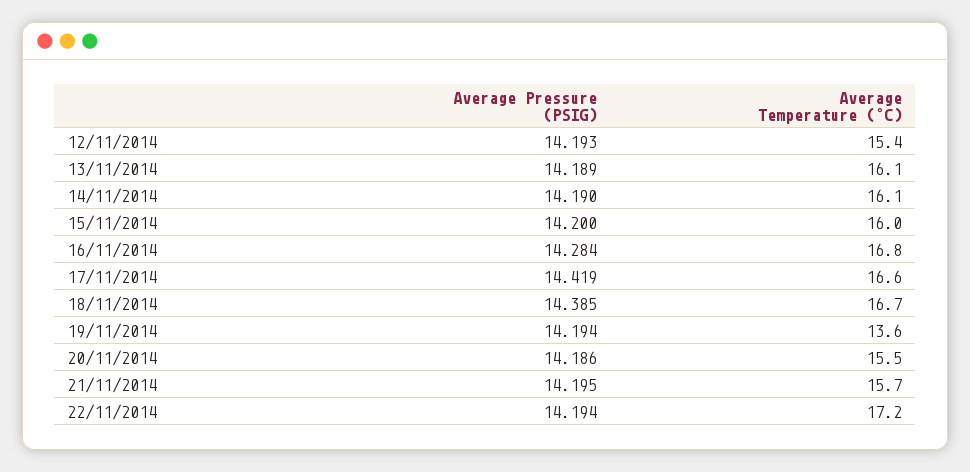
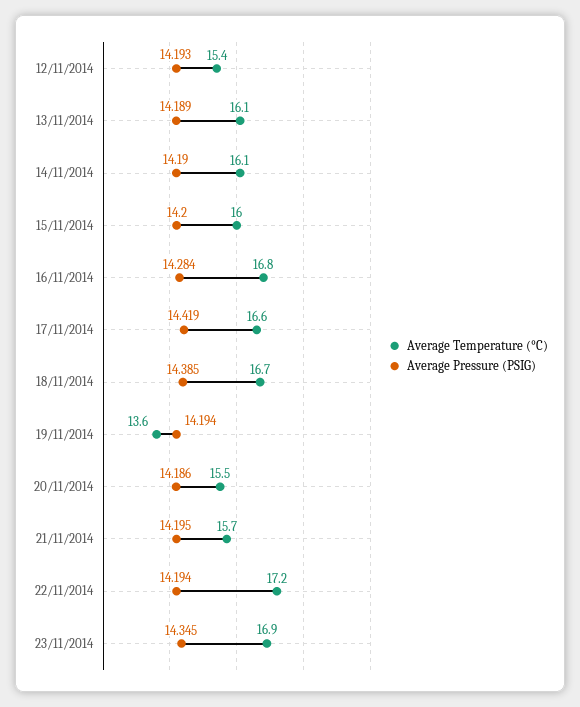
Average Temperature (°C), 23/11/2014: none -> 16.9
Average Pressure (PSIG), 23/11/2014: none -> 14.345

